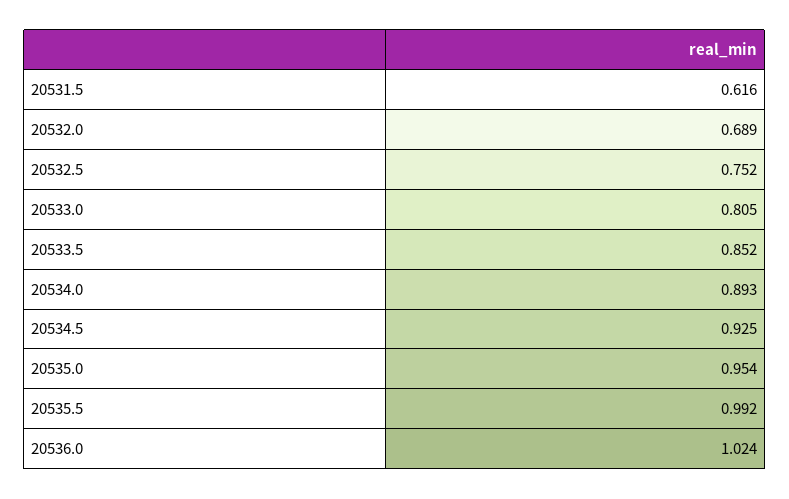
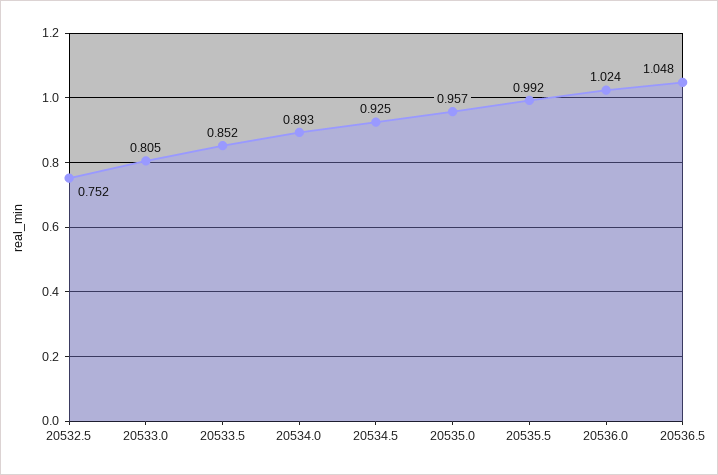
20531.5: 0.616 -> none
20532.0: 0.689 -> none
20535.0: 0.954 -> 0.957
20536.5: none -> 1.048

